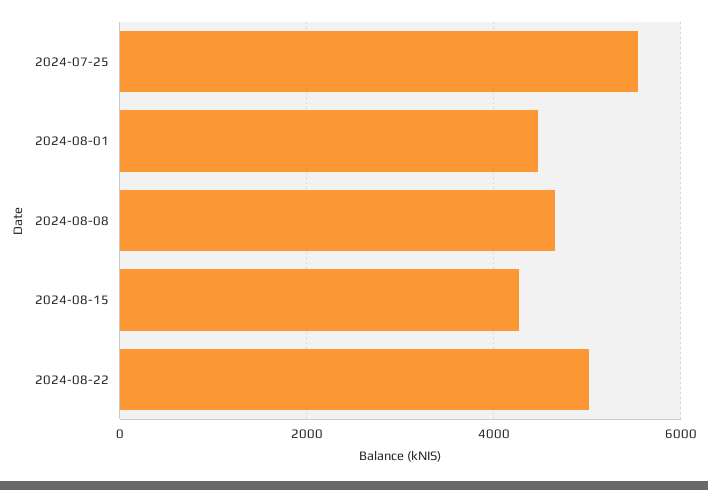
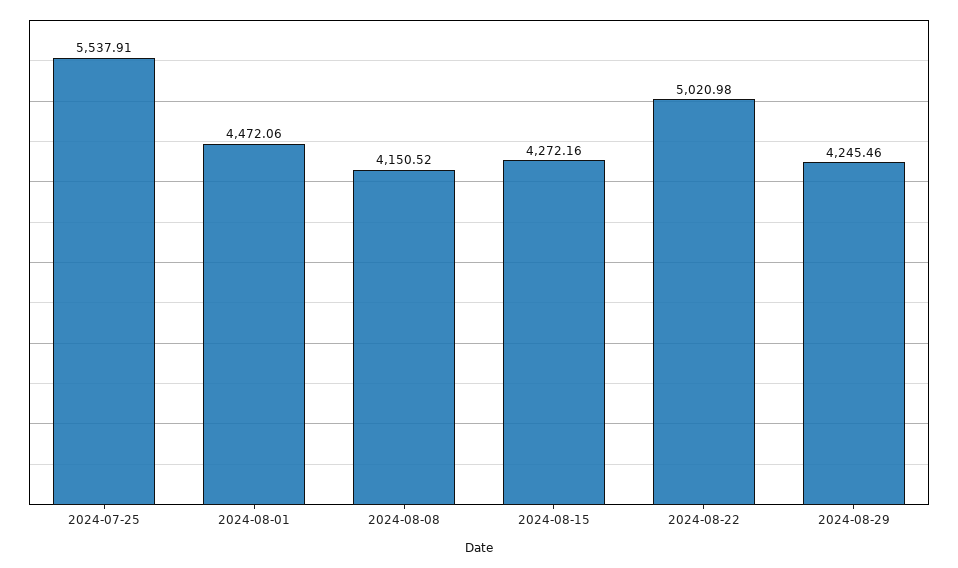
2024-08-08: 4600 -> 4150.52
2024-08-29: none -> 4245.46

